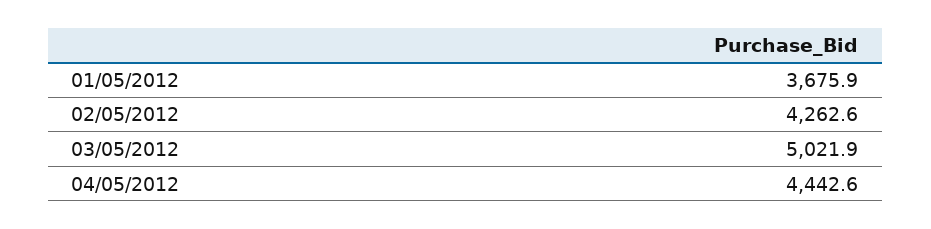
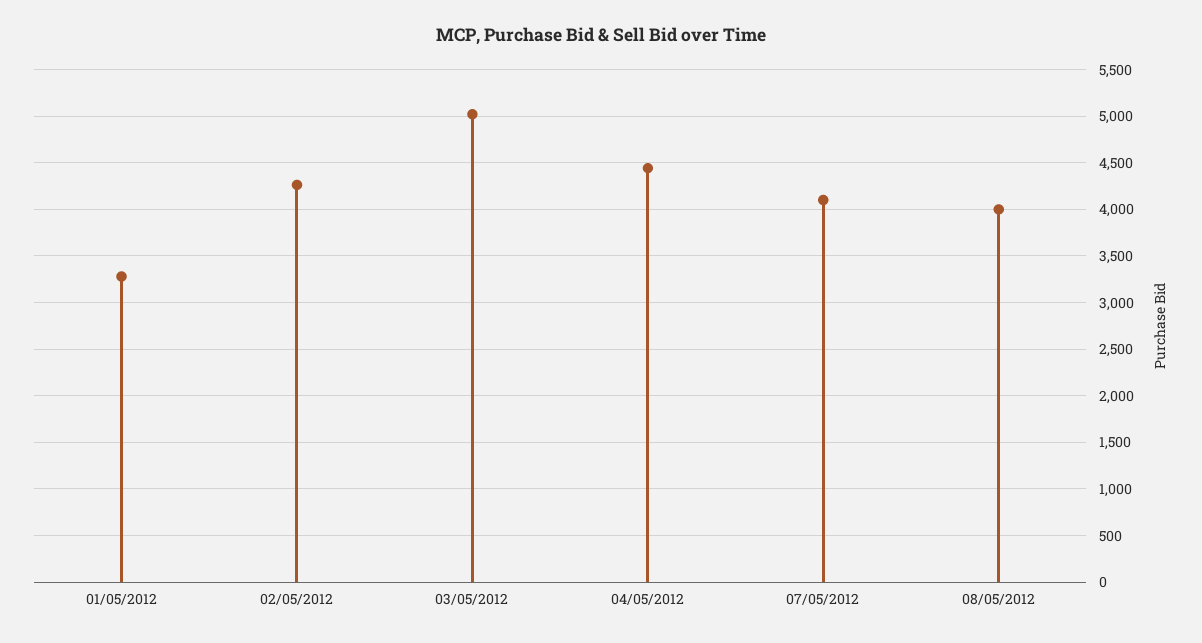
01/05/2012: 3675.9 -> 3300
07/05/2012: none -> 4100
08/05/2012: none -> 4000

